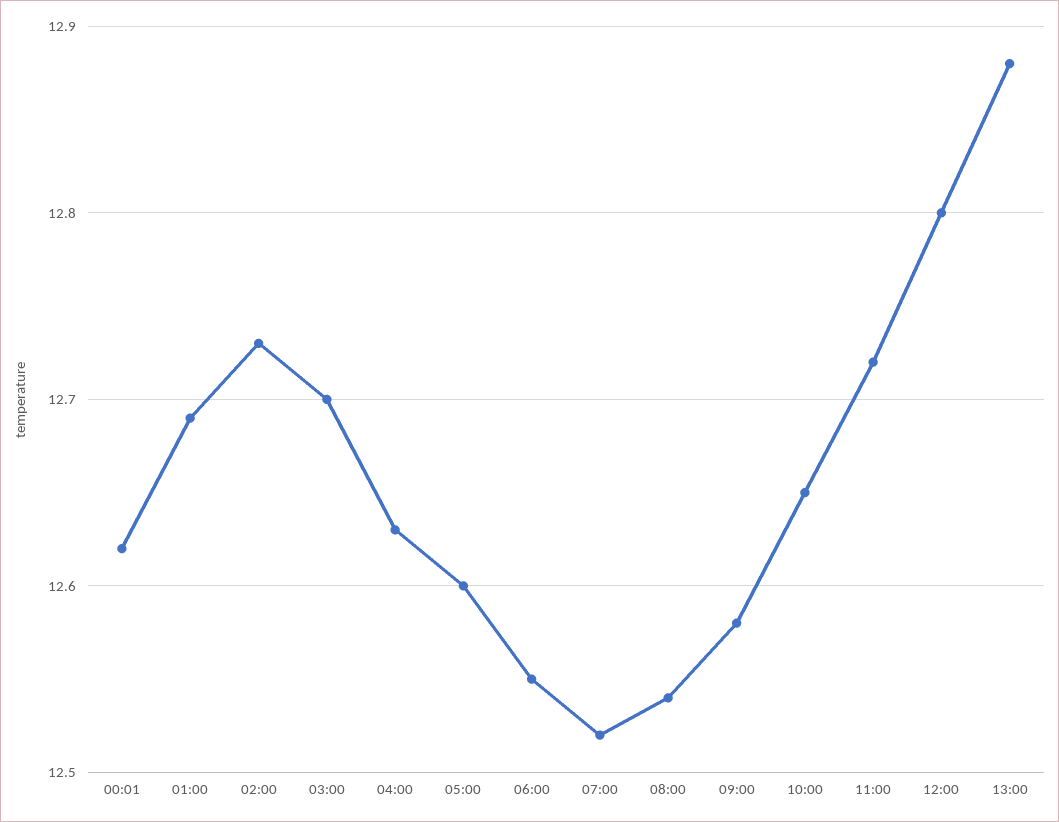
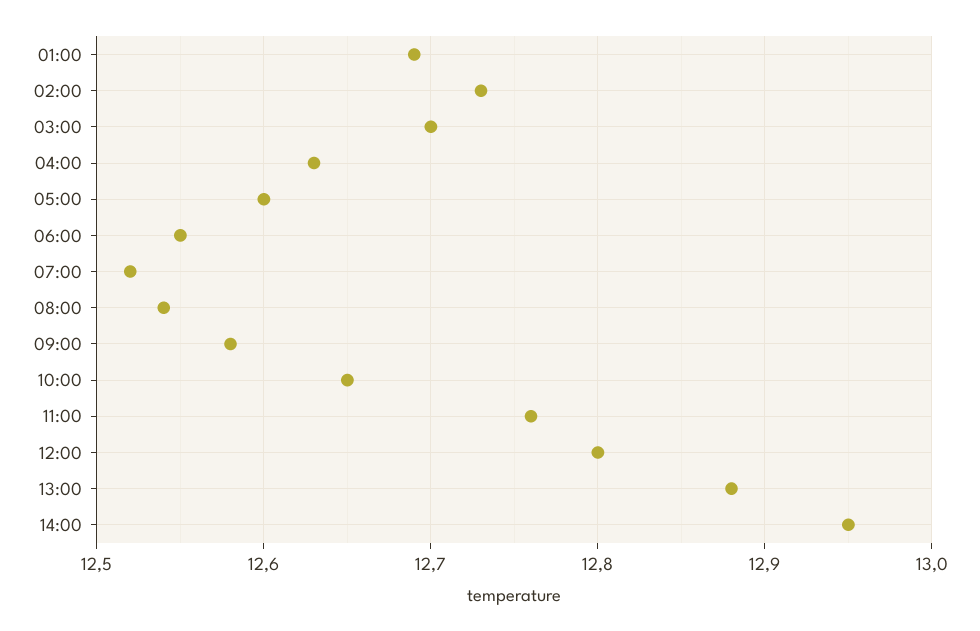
00:01: 12.62 -> none
11:00: 12.72 -> 12.76
14:00: none -> 12.95

